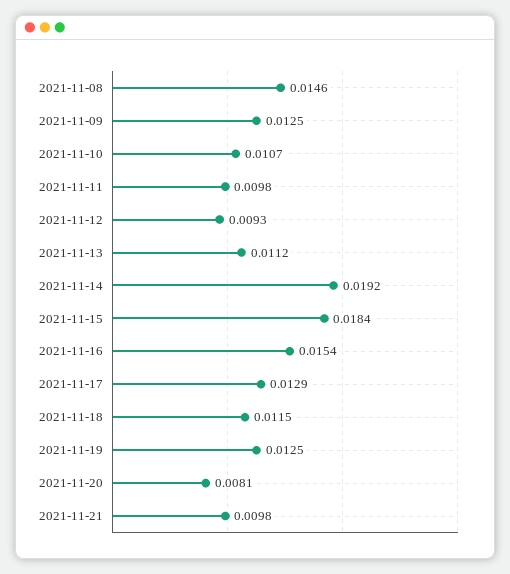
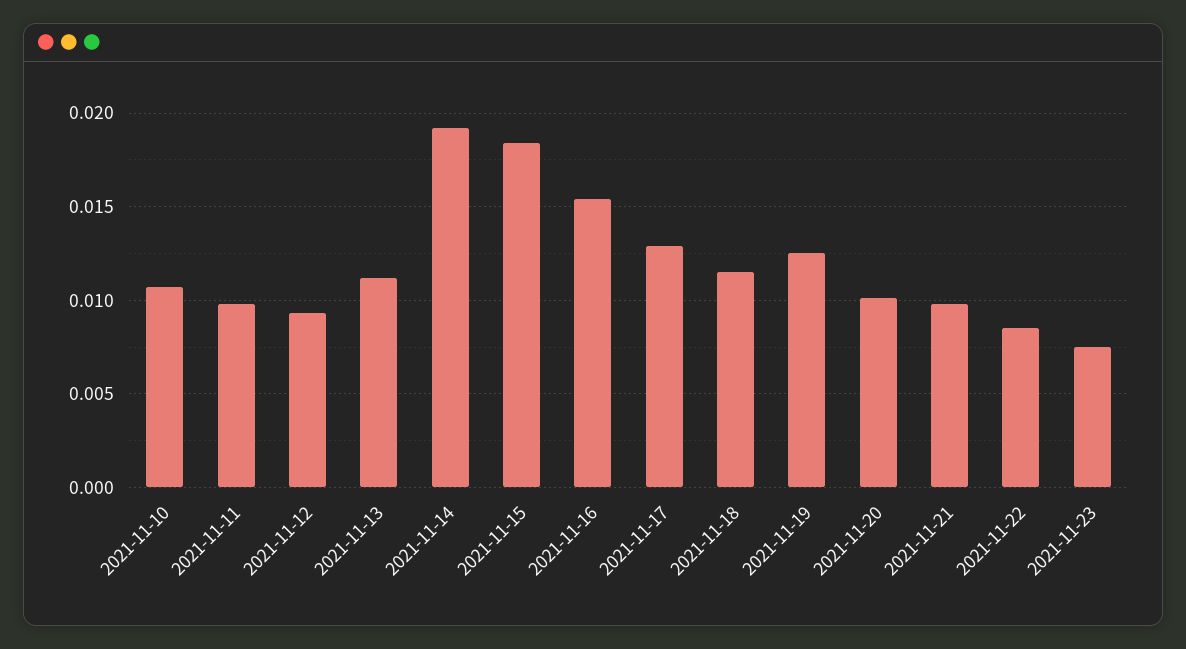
2021-11-08: 0.0146 -> none
2021-11-09: 0.0125 -> none
2021-11-20: 0.0081 -> 0.01
2021-11-22: none -> 0.0085
2021-11-23: none -> 0.0075

